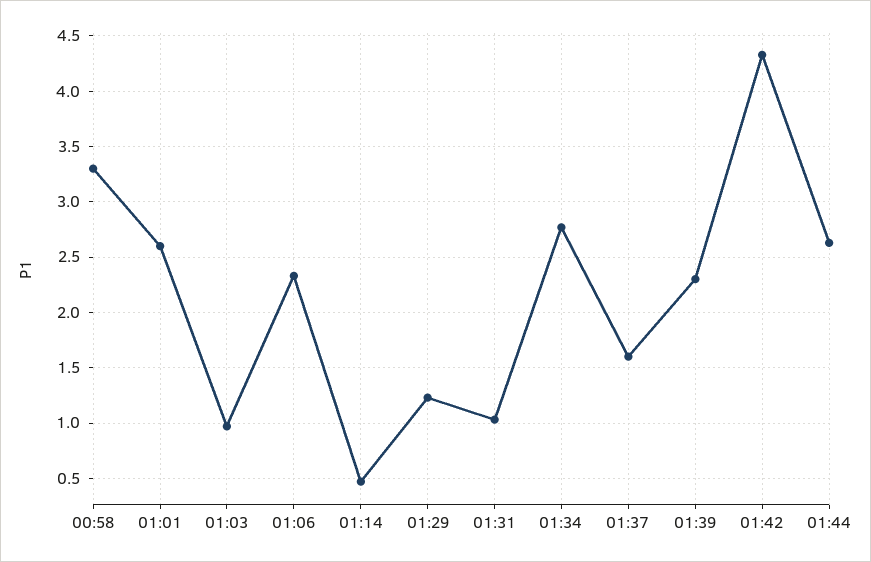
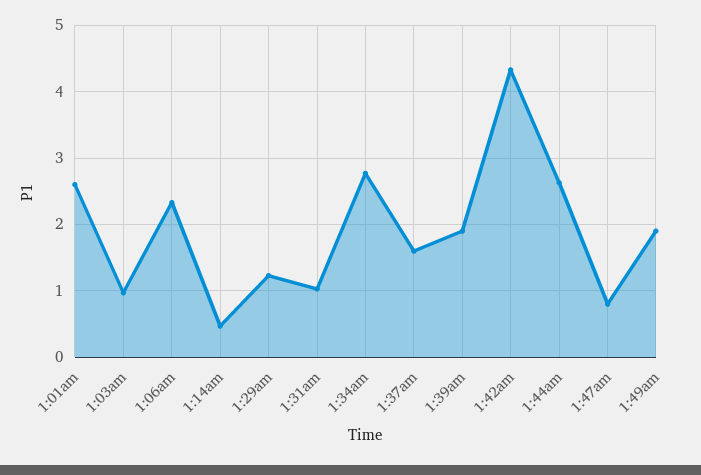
00:58: 3.3 -> none
01:39: 2.3 -> 1.9
1:47am: none -> 0.8
1:49am: none -> 1.9

